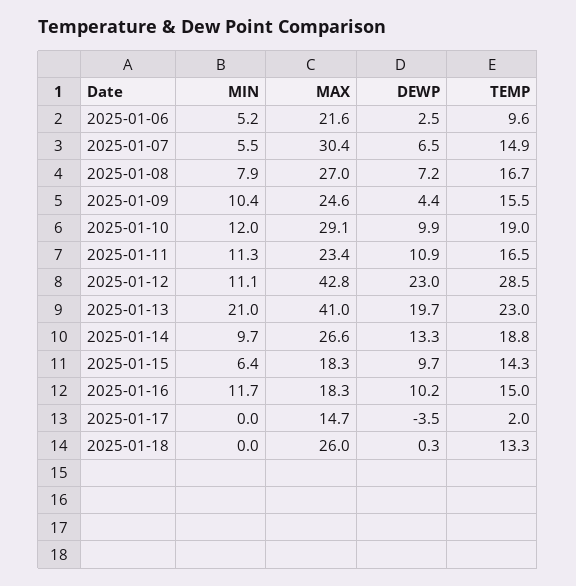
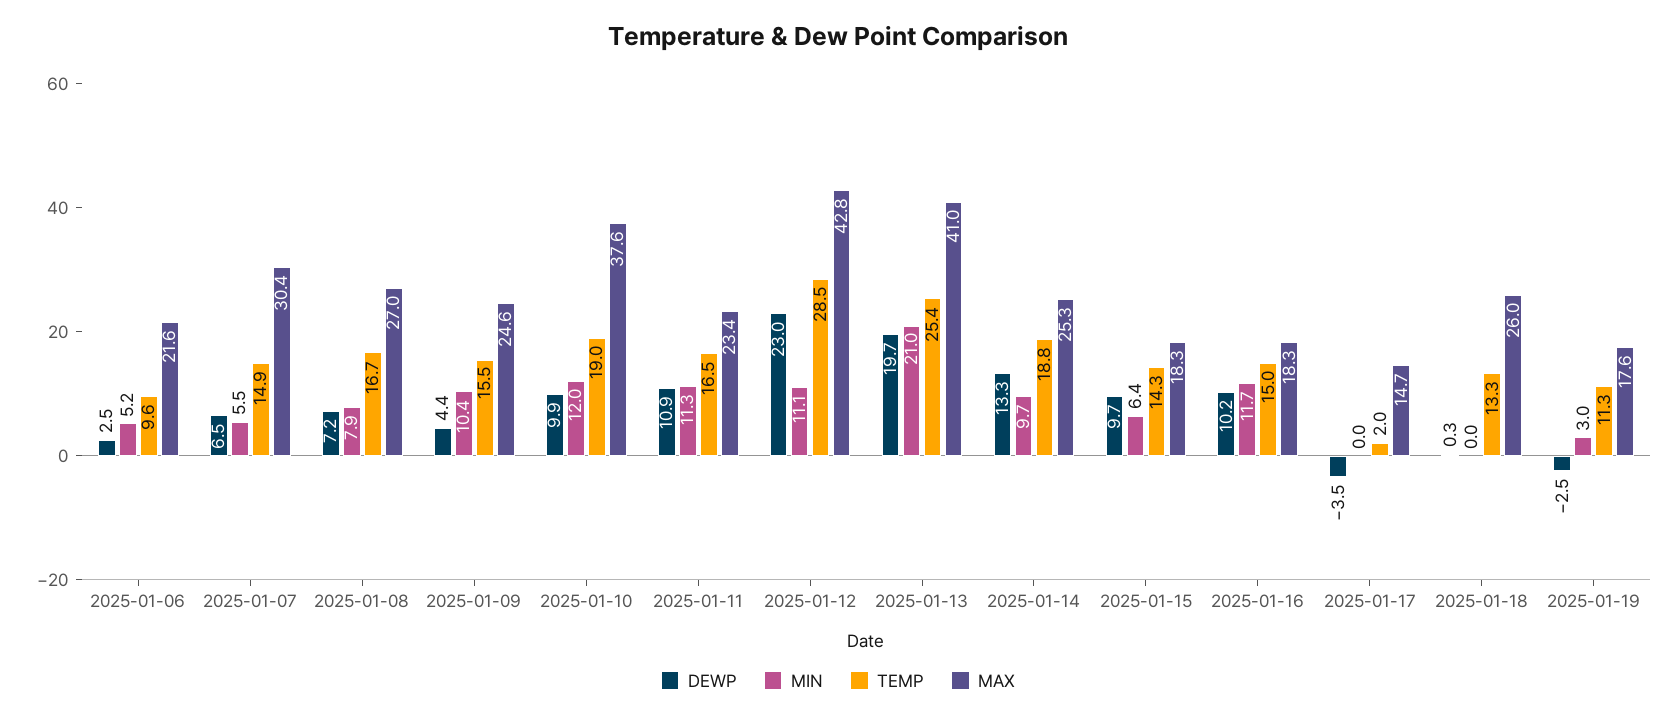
MAX, 2025-01-10: 29.1 -> 37.6
TEMP, 2025-01-13: 23 -> 25.4
MAX, 2025-01-14: 26.6 -> 25.3
DEWP, 2025-01-19: none -> -2.5
MIN, 2025-01-19: none -> 3
TEMP, 2025-01-19: none -> 11.3
MAX, 2025-01-19: none -> 17.6

